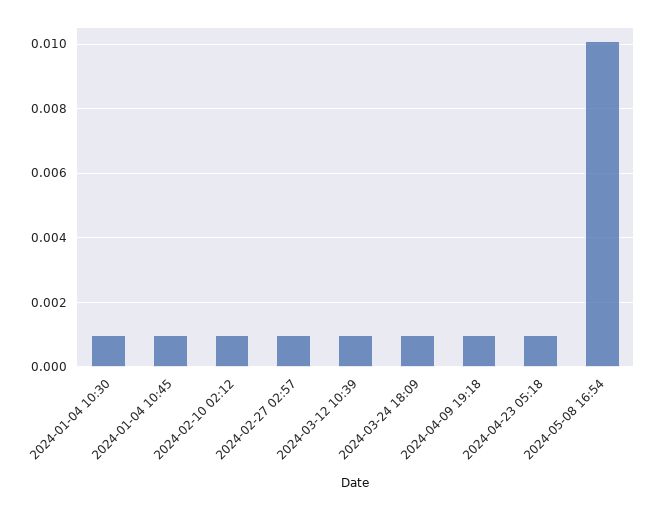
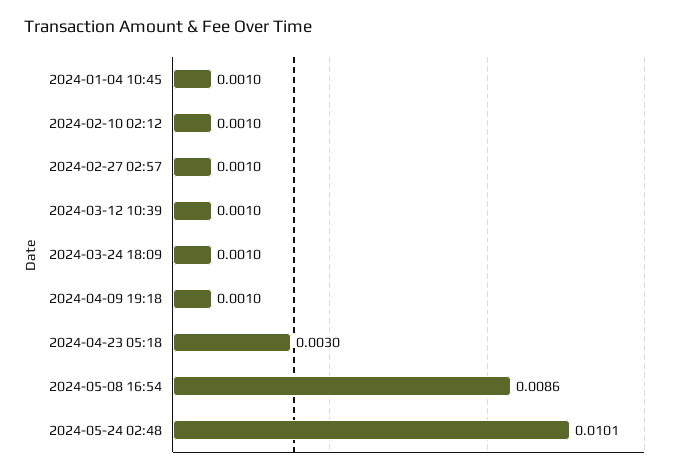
2024-01-04 10:30: 0.001 -> none
2024-04-23 05:18: 0.001 -> 0.003
2024-05-08 16:54: 0.01 -> 0.0086
2024-05-24 02:48: none -> 0.0101

